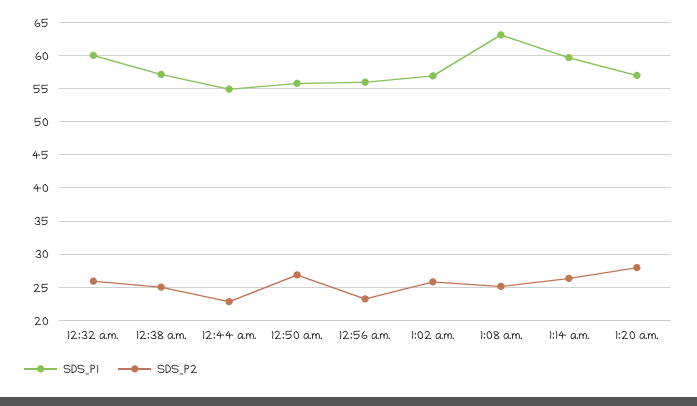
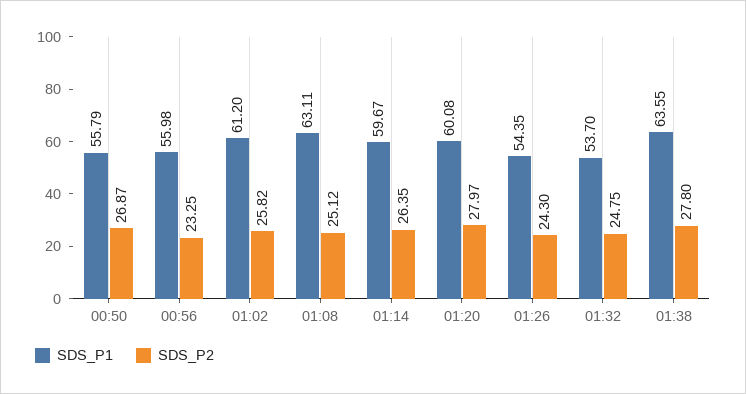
SDS_P1, 12:32 a.m.: 60 -> none
SDS_P2, 12:32 a.m.: 26 -> none
SDS_P1, 12:38 a.m.: 57 -> none
SDS_P2, 12:38 a.m.: 25 -> none
SDS_P1, 12:44 a.m.: 55 -> none
SDS_P2, 12:44 a.m.: 23 -> none
SDS_P1, 1:02 a.m.: 57 -> 61.2
SDS_P1, 1:20 a.m.: 57 -> 60.08
SDS_P1, 01:26: none -> 54.35
SDS_P2, 01:26: none -> 24.3
SDS_P1, 01:32: none -> 53.7
SDS_P2, 01:32: none -> 24.75
SDS_P1, 01:38: none -> 63.55
SDS_P2, 01:38: none -> 27.8

